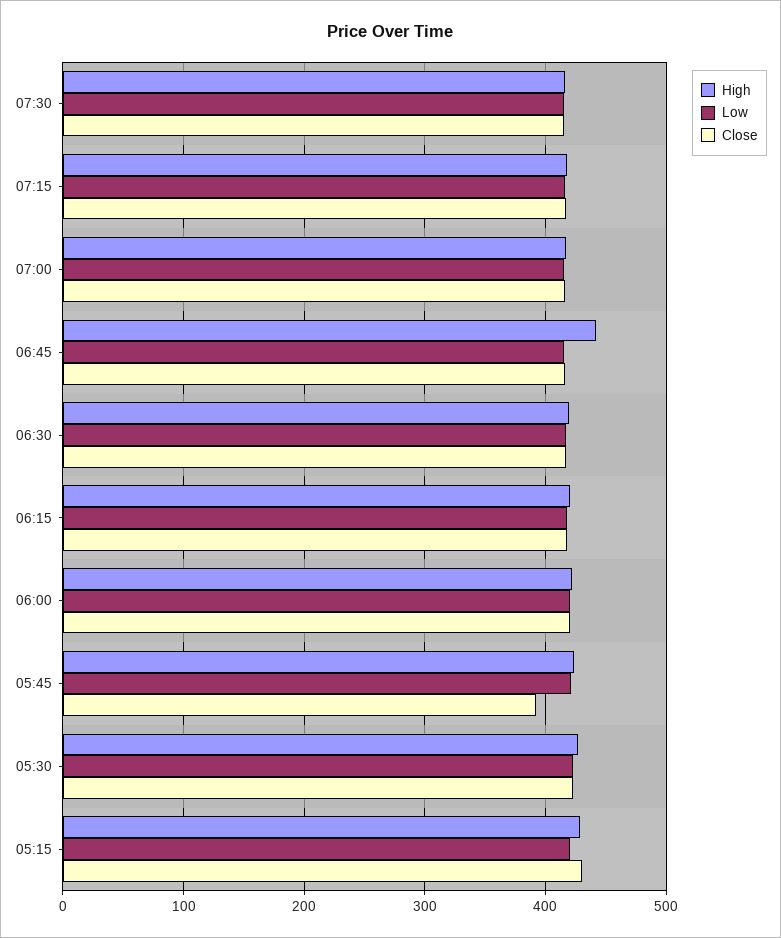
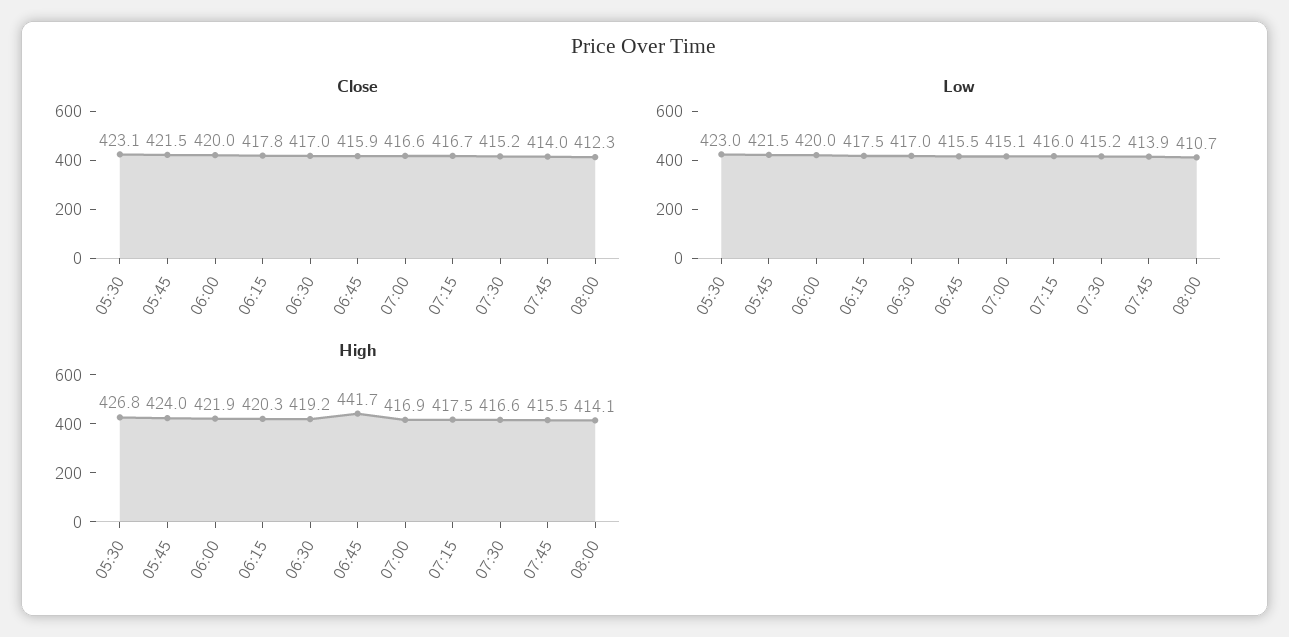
Close, 05:45: 390 -> 421.5
High, 05:15: 430 -> none
Low, 05:15: 420 -> none
Close, 05:15: 430 -> none
Close, 07:45: none -> 414
Close, 08:00: none -> 412.3
Low, 07:45: none -> 413.9
Low, 08:00: none -> 410.7
High, 07:45: none -> 415.5
High, 08:00: none -> 414.1

